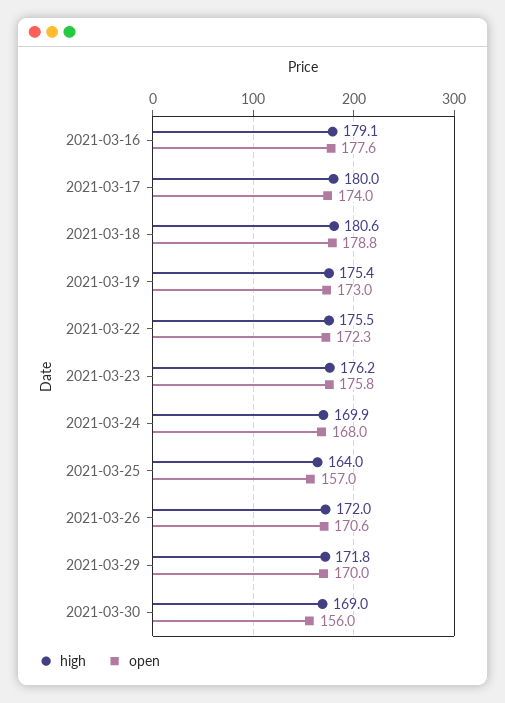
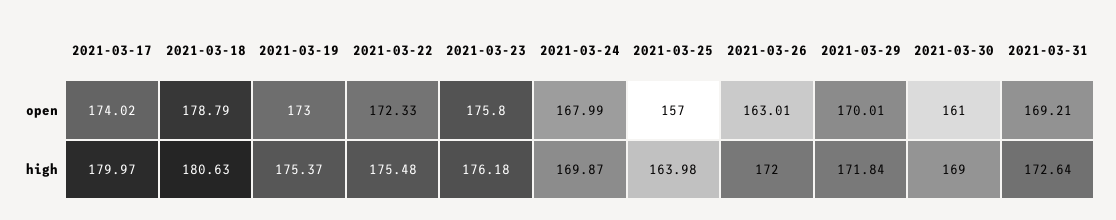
high, 2021-03-16: 179.1 -> none
open, 2021-03-16: 177.6 -> none
open, 2021-03-26: 170.6 -> 163.01
open, 2021-03-30: 156 -> 161
open, 2021-03-31: none -> 169.21
high, 2021-03-31: none -> 172.64

